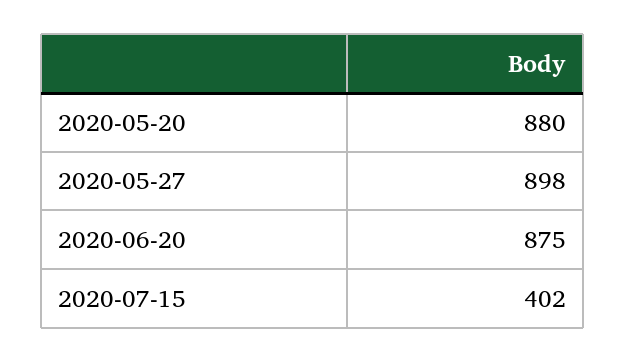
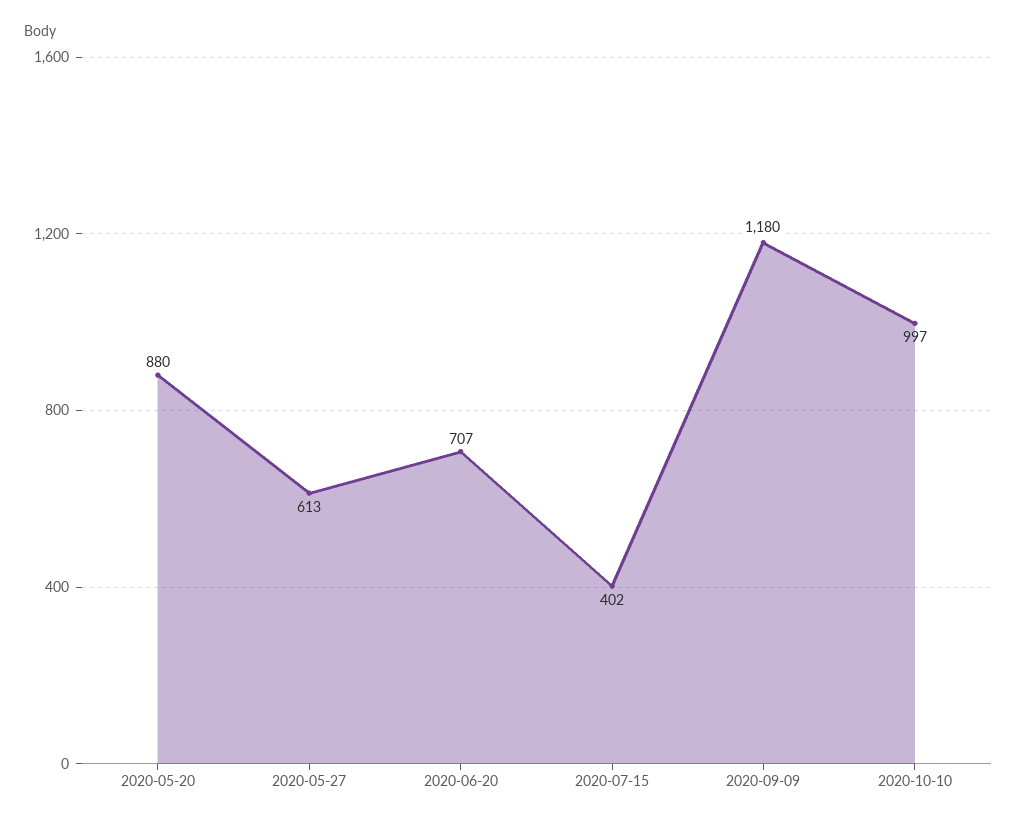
2020-05-27: 898 -> 613
2020-06-20: 875 -> 707
2020-09-09: none -> 1180
2020-10-10: none -> 997

